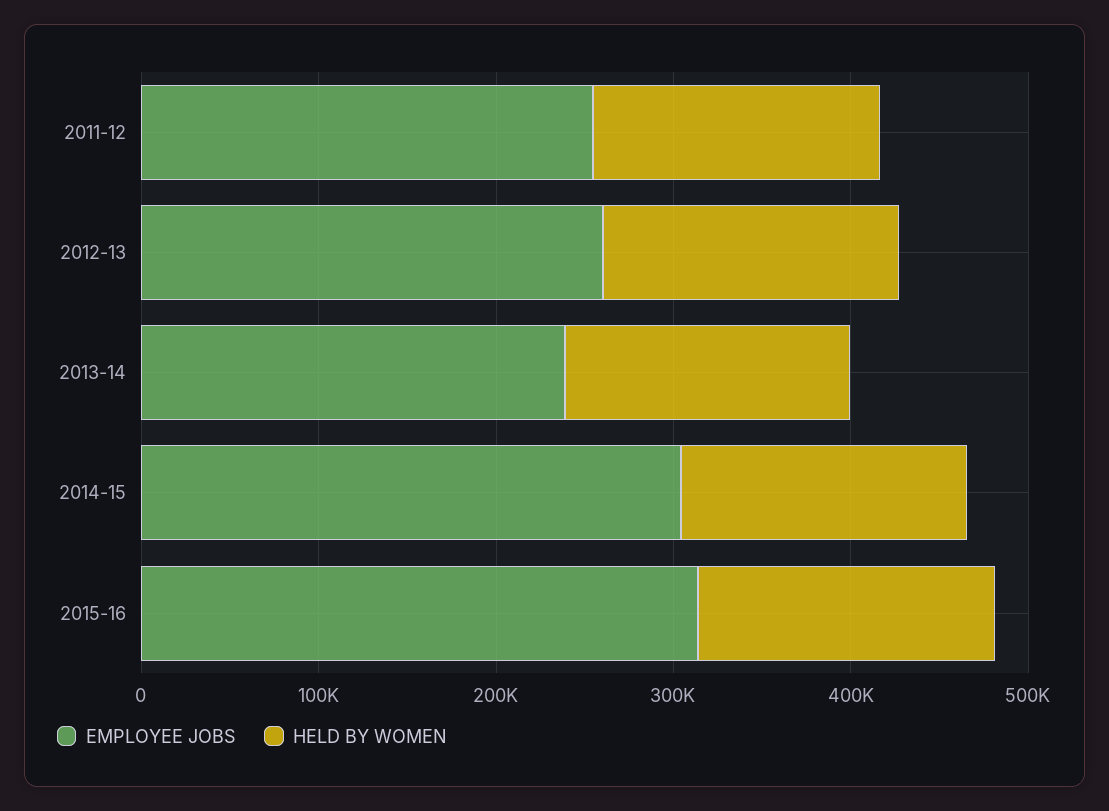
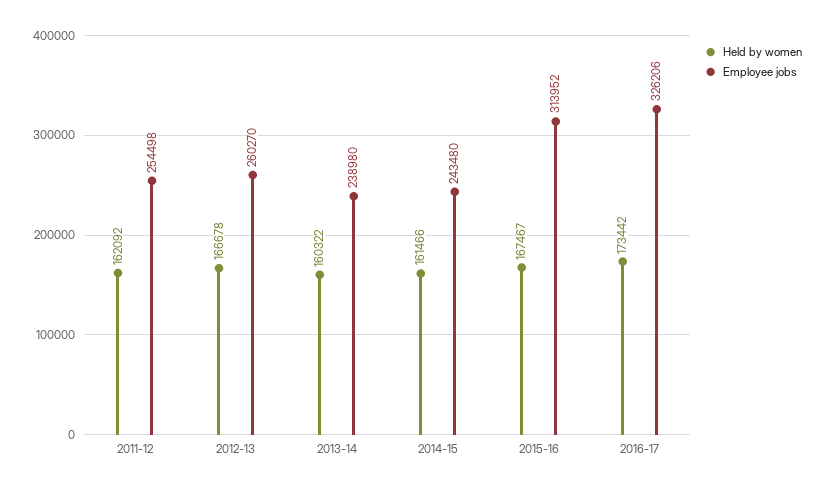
EMPLOYEE JOBS, 2014-15: 300000 -> 243480
HELD BY WOMEN, 2016-17: none -> 173442
EMPLOYEE JOBS, 2016-17: none -> 326206

